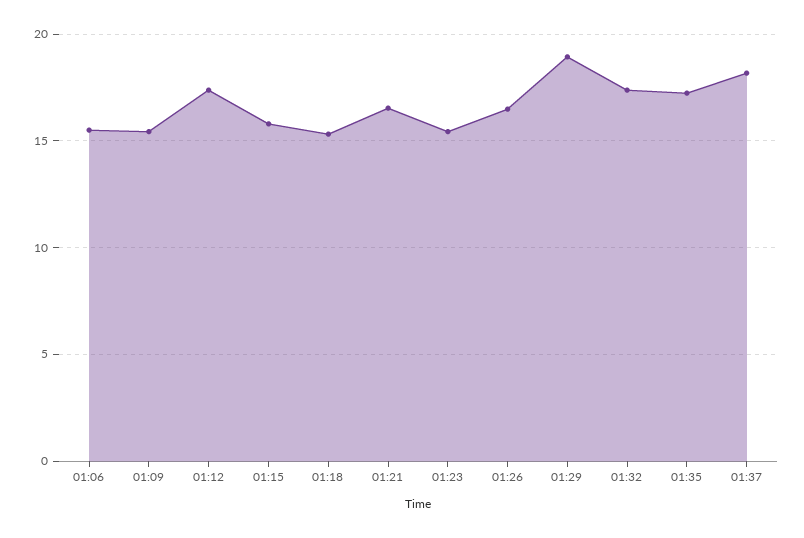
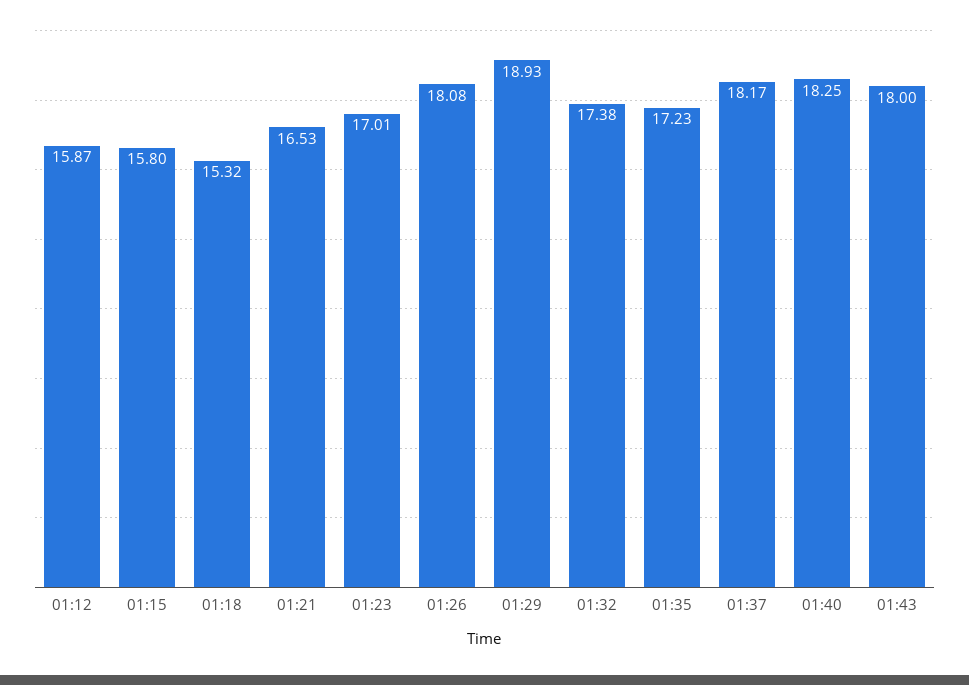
01:06: 15.5 -> none
01:09: 15.5 -> none
01:12: 17.5 -> 15.87
01:23: 15.5 -> 17.01
01:26: 16.5 -> 18.08
01:40: none -> 18.25
01:43: none -> 18

